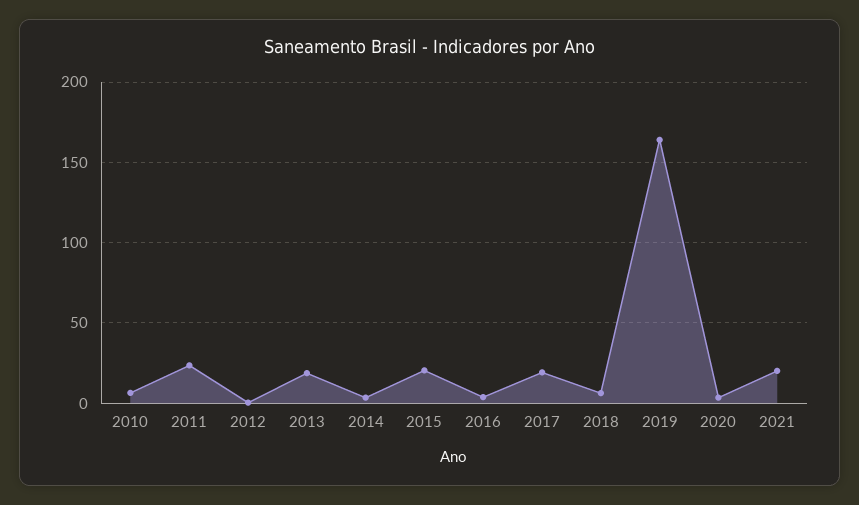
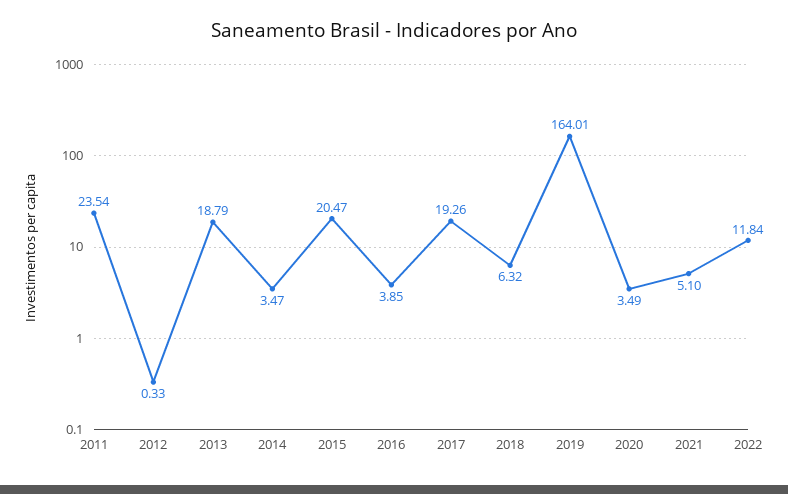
2010: 5 -> none
2021: 20 -> 5.1
2022: none -> 11.84

